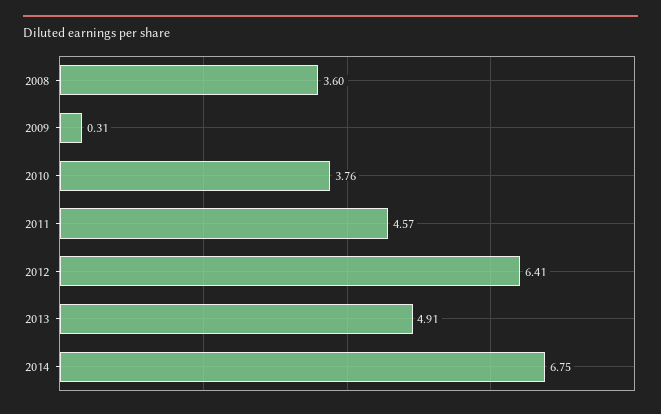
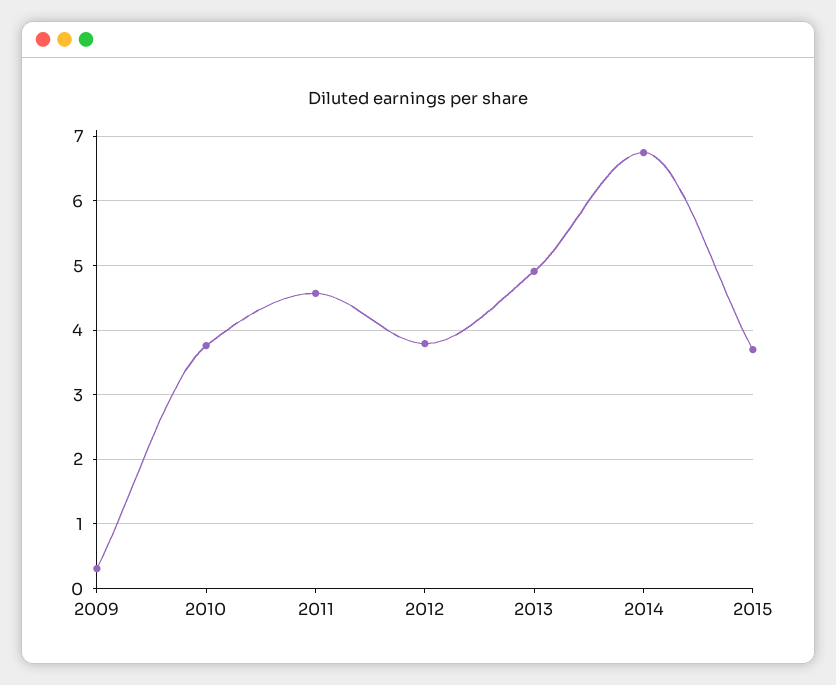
2008: 3.6 -> none
2012: 6.41 -> 3.8
2015: none -> 3.7

